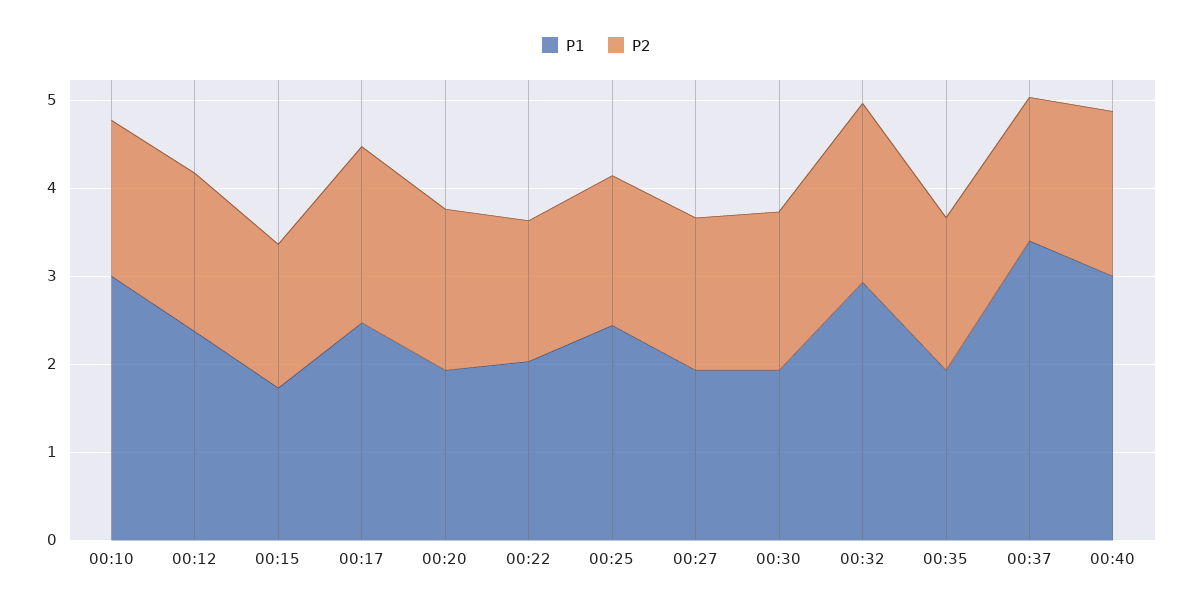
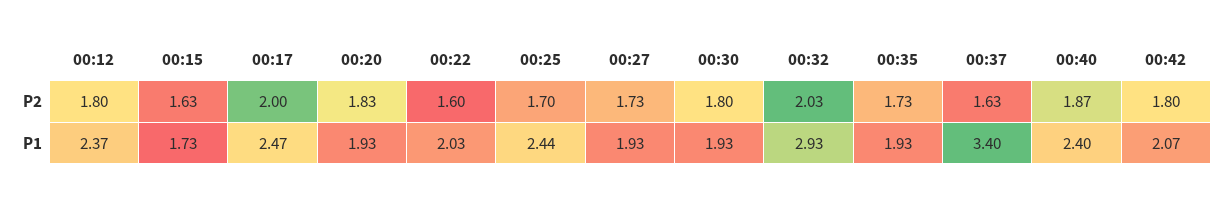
P1, 00:10: 3 -> none
P2, 00:10: 1.8 -> none
P1, 00:40: 3 -> 2.4
P2, 00:42: none -> 1.8
P1, 00:42: none -> 2.07

